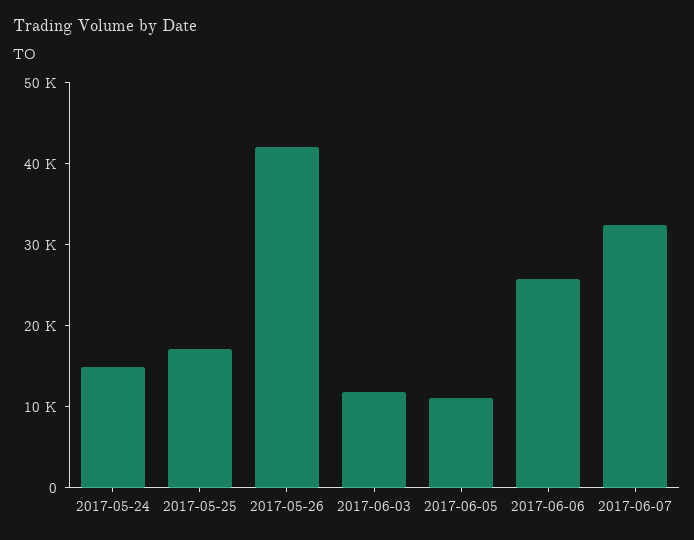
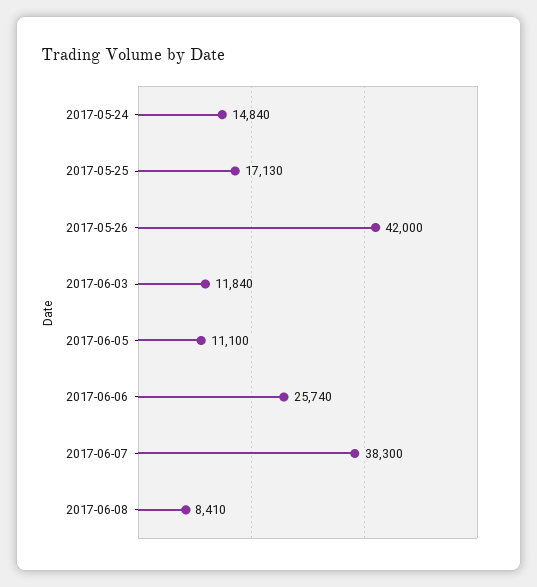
2017-06-07: 32000 -> 38300
2017-06-08: none -> 8410

